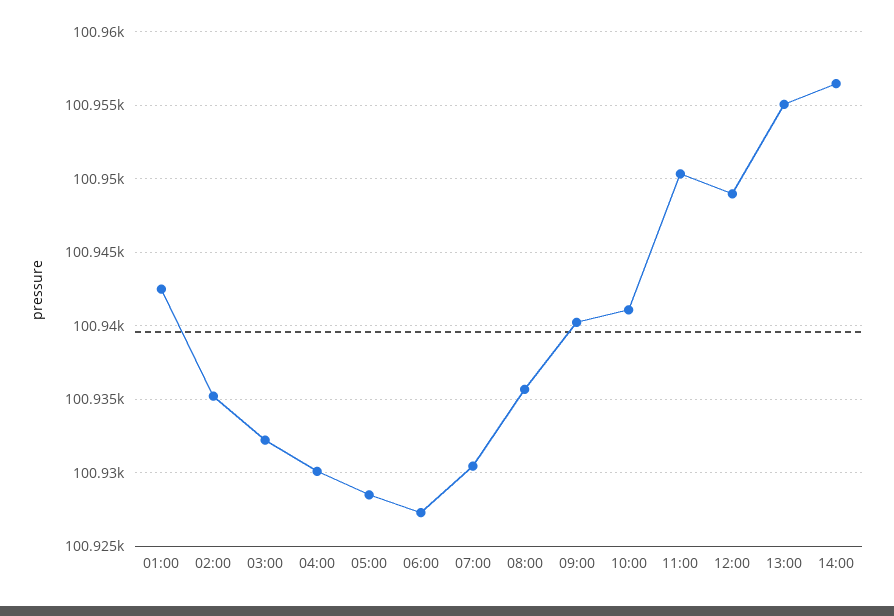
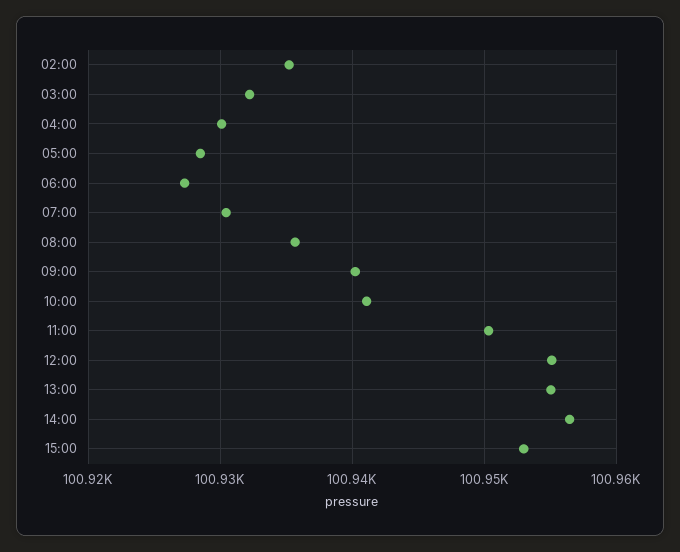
01:00: 100942.5 -> none
12:00: 100949 -> 100955
15:00: none -> 100953

